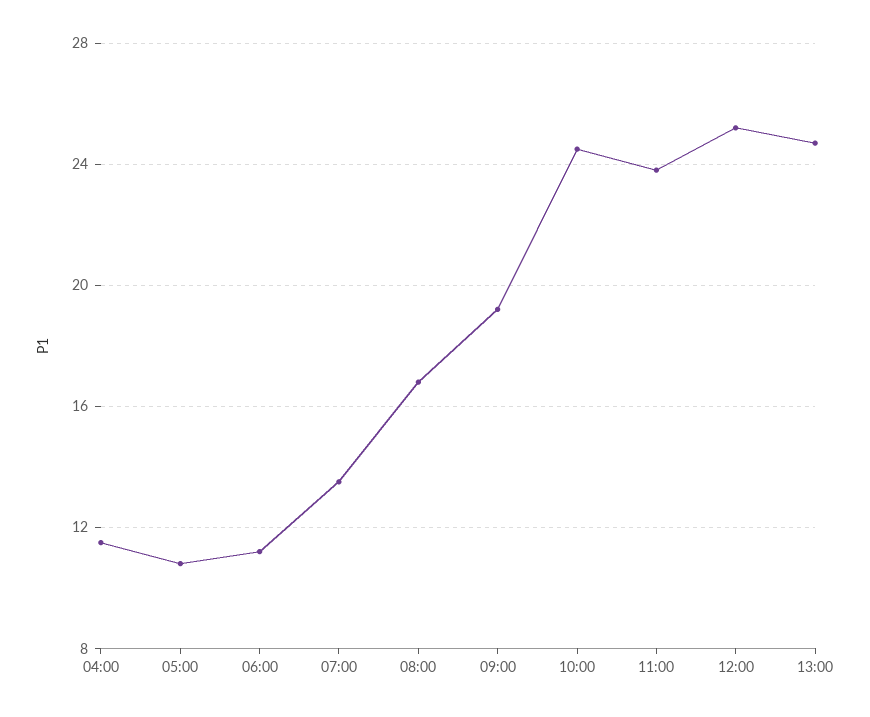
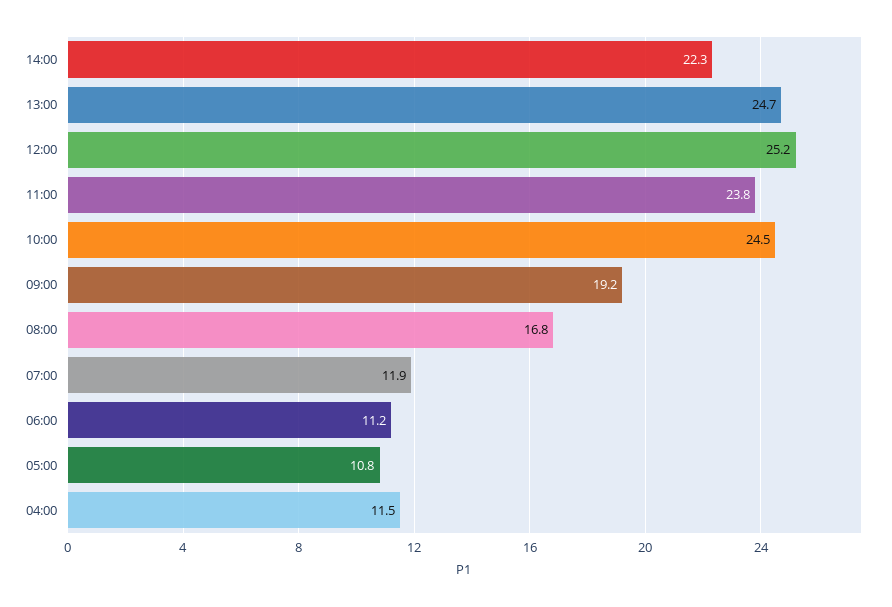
07:00: 13.5 -> 11.9
14:00: none -> 22.3

